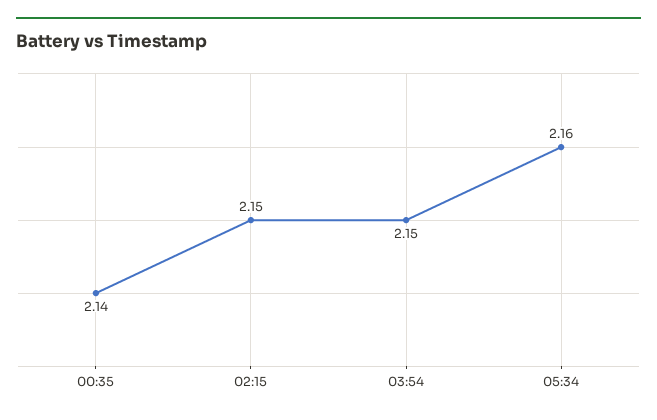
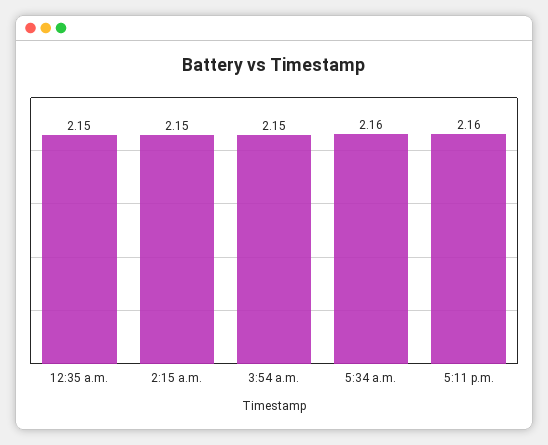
00:35: 2.14 -> 2.15
5:11 p.m.: none -> 2.16

